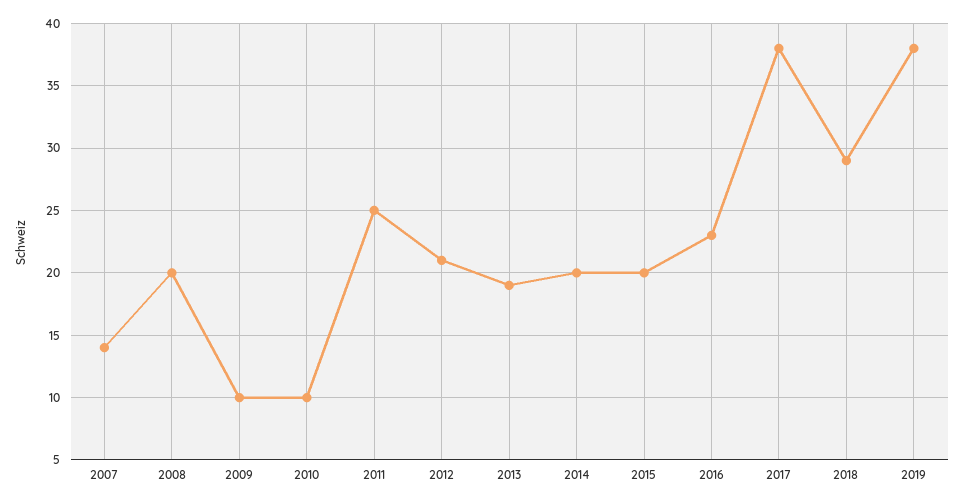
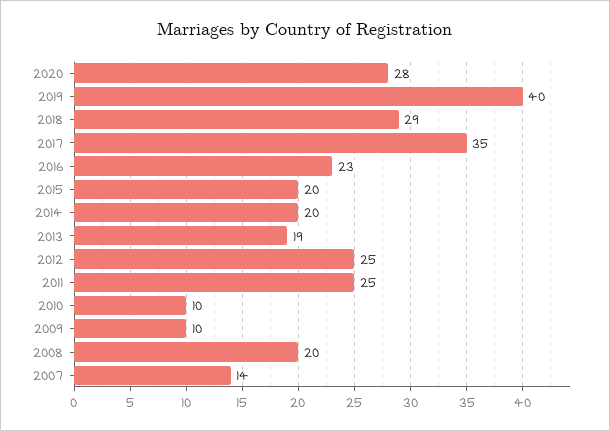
2012: 21 -> 25
2017: 38 -> 35
2019: 38 -> 40
2020: none -> 28

